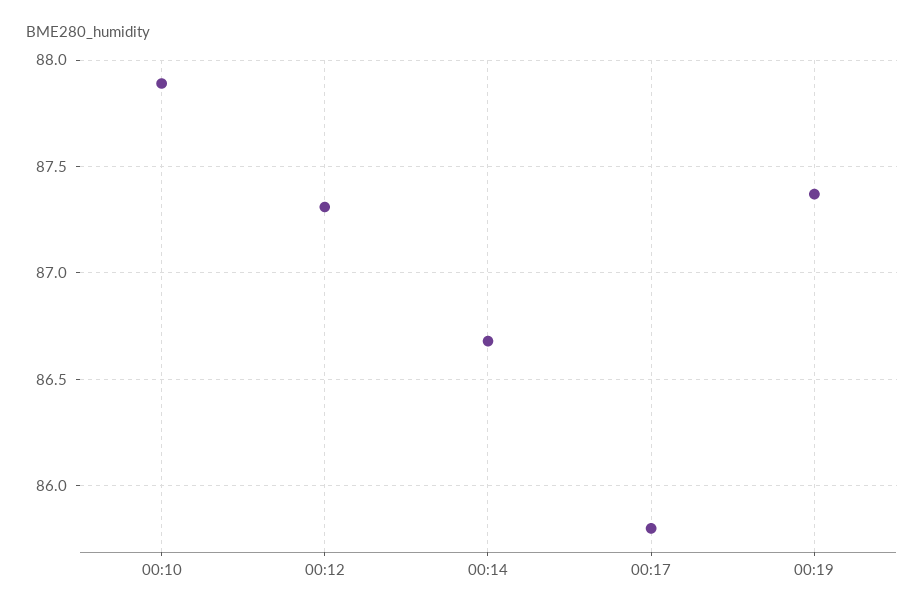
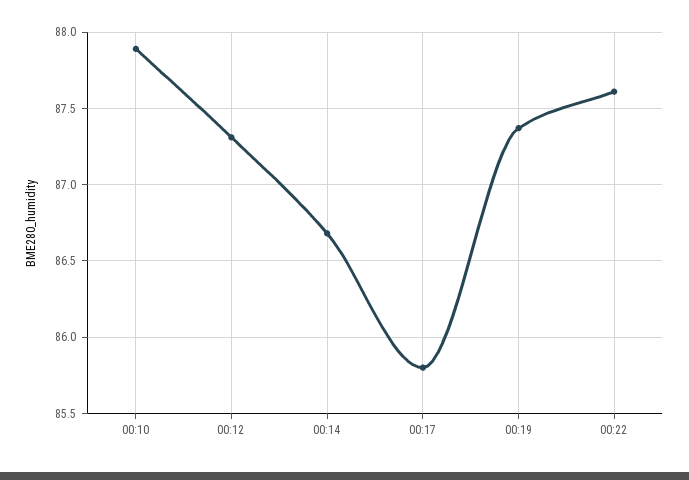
00:22: none -> 87.6

